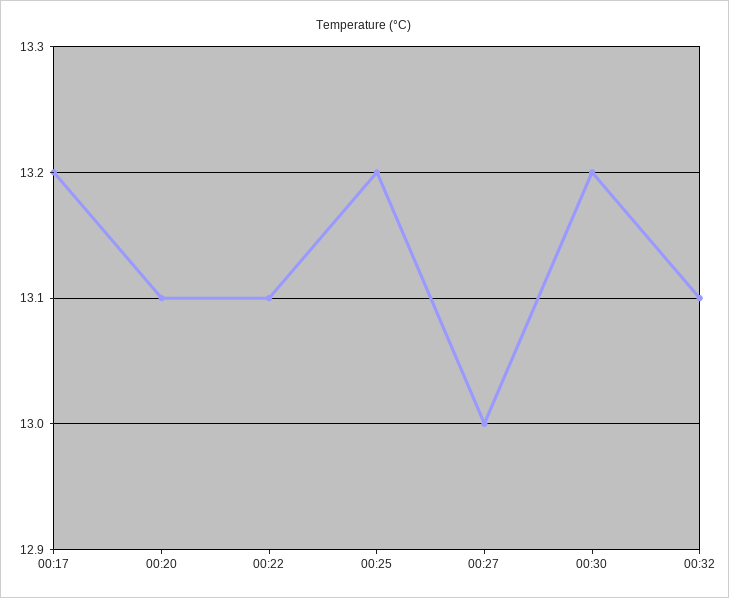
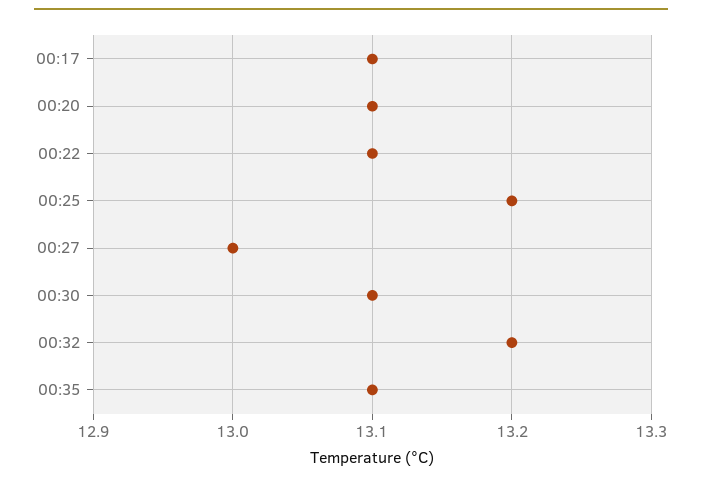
00:17: 13.2 -> 13.1
00:30: 13.2 -> 13.1
00:32: 13.1 -> 13.2
00:35: none -> 13.1

